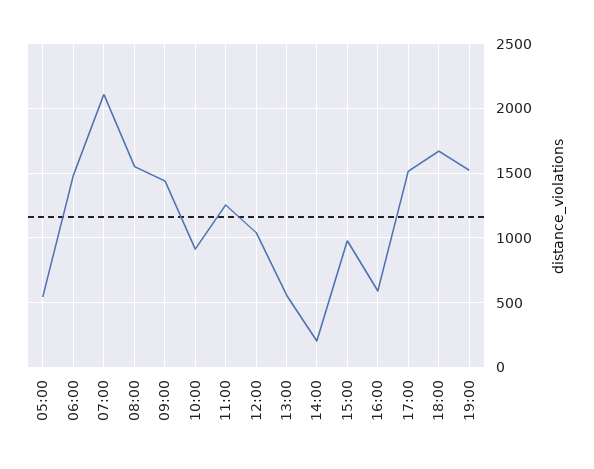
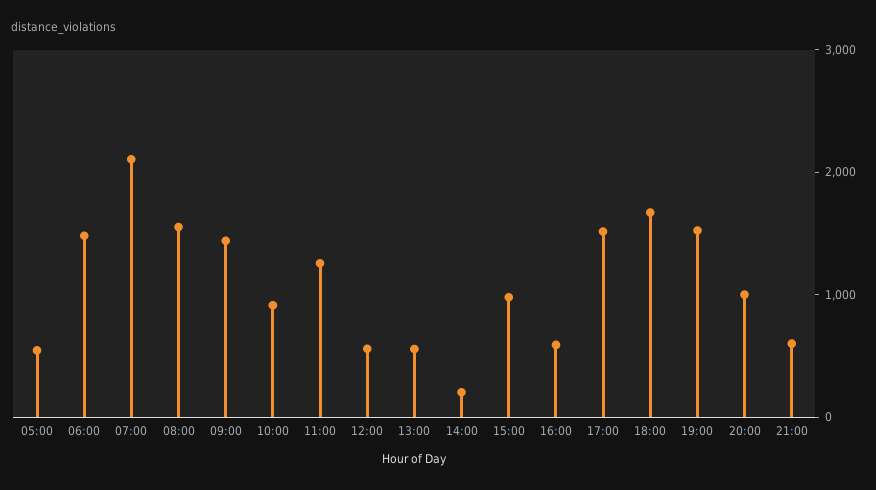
12:00: 1050 -> 600
20:00: none -> 1000
21:00: none -> 600

